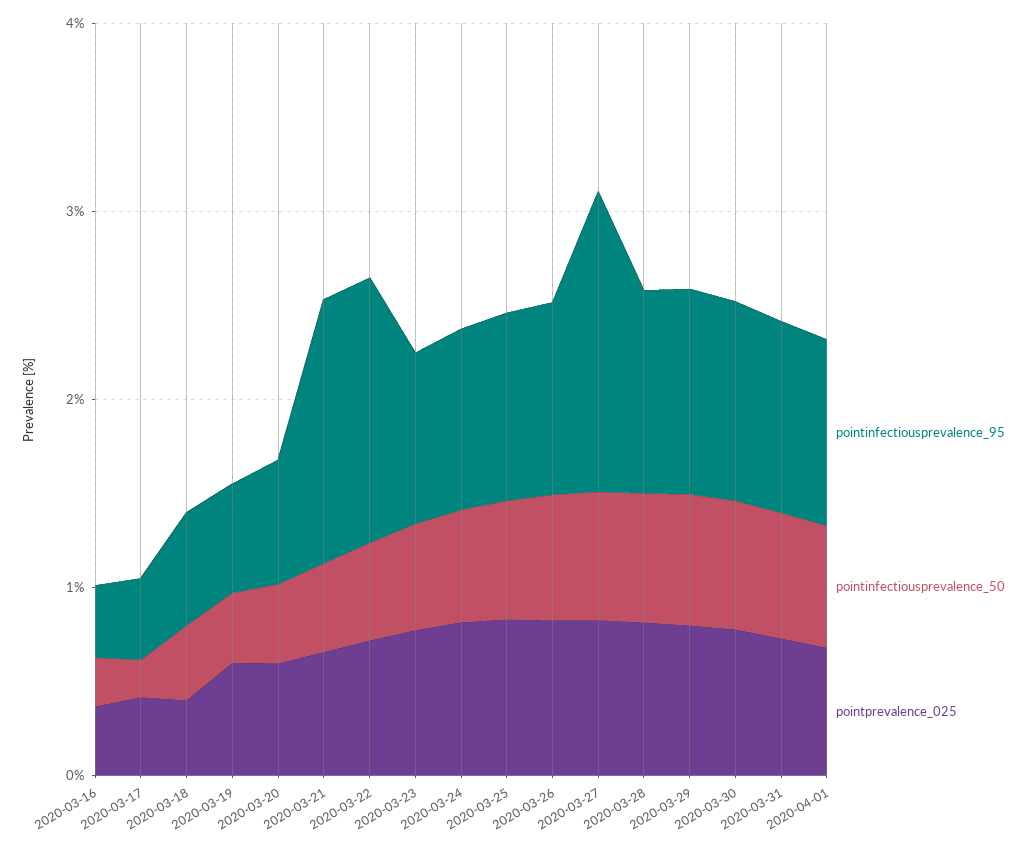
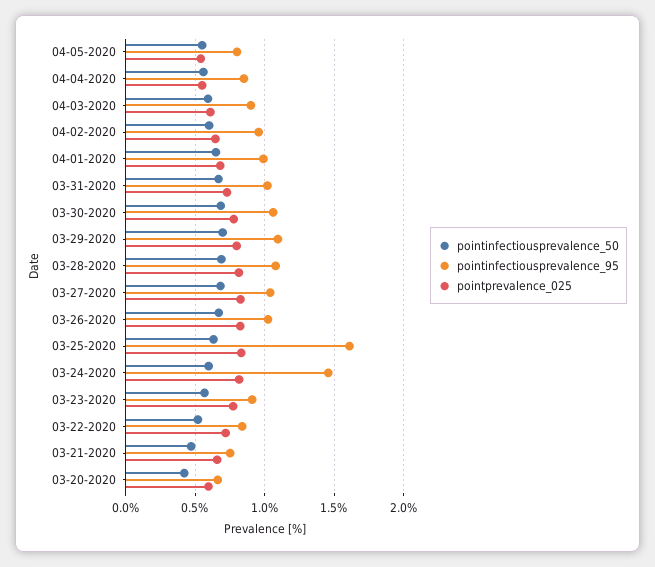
pointinfectiousprevalence_95, 2020-03-16: 0.4 -> none
pointinfectiousprevalence_50, 2020-03-16: 0.2 -> none
pointprevalence_025, 2020-03-16: 0.4 -> none
pointinfectiousprevalence_95, 2020-03-17: 0.4 -> none
pointinfectiousprevalence_50, 2020-03-17: 0.2 -> none
pointprevalence_025, 2020-03-17: 0.4 -> none
pointinfectiousprevalence_95, 2020-03-18: 0.6 -> none
pointinfectiousprevalence_50, 2020-03-18: 0.4 -> none
pointprevalence_025, 2020-03-18: 0.4 -> none
pointinfectiousprevalence_95, 2020-03-19: 0.6 -> none
pointinfectiousprevalence_50, 2020-03-19: 0.4 -> none
pointprevalence_025, 2020-03-19: 0.6 -> none
pointinfectiousprevalence_95, 2020-03-21: 1.4 -> 0.75
pointinfectiousprevalence_95, 2020-03-22: 1.4 -> 0.85
pointinfectiousprevalence_95, 2020-03-24: 1 -> 1.45
pointinfectiousprevalence_95, 2020-03-25: 1 -> 1.6
pointinfectiousprevalence_95, 2020-03-27: 1.6 -> 1.05
pointinfectiousprevalence_50, 04-05-2020: none -> 0.55
pointinfectiousprevalence_95, 04-05-2020: none -> 0.8
pointprevalence_025, 04-05-2020: none -> 0.55
pointinfectiousprevalence_50, 04-04-2020: none -> 0.55
pointinfectiousprevalence_95, 04-04-2020: none -> 0.85
pointprevalence_025, 04-04-2020: none -> 0.55
pointinfectiousprevalence_50, 04-03-2020: none -> 0.6
pointinfectiousprevalence_95, 04-03-2020: none -> 0.9
pointprevalence_025, 04-03-2020: none -> 0.6
pointinfectiousprevalence_50, 04-02-2020: none -> 0.6
pointinfectiousprevalence_95, 04-02-2020: none -> 0.95
pointprevalence_025, 04-02-2020: none -> 0.65

